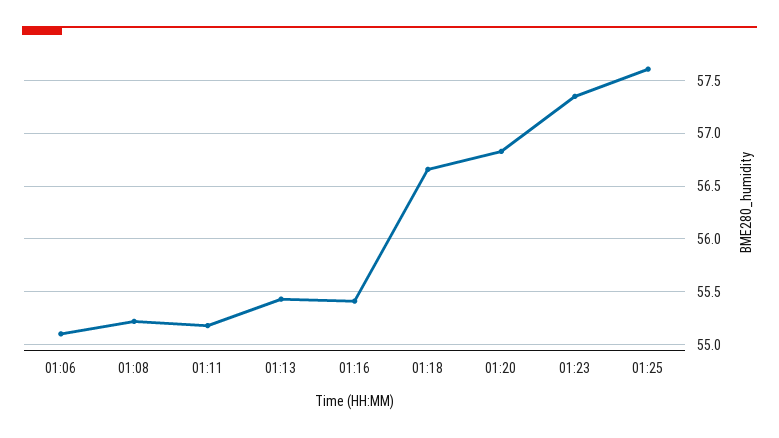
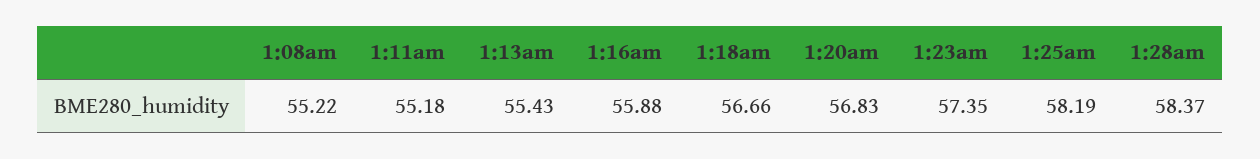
01:06: 55.1 -> none
01:16: 55.4 -> 55.88
01:25: 57.6 -> 58.19
1:28am: none -> 58.37

